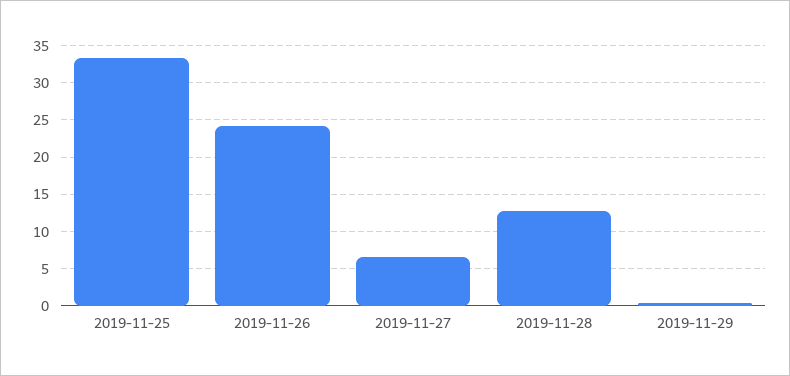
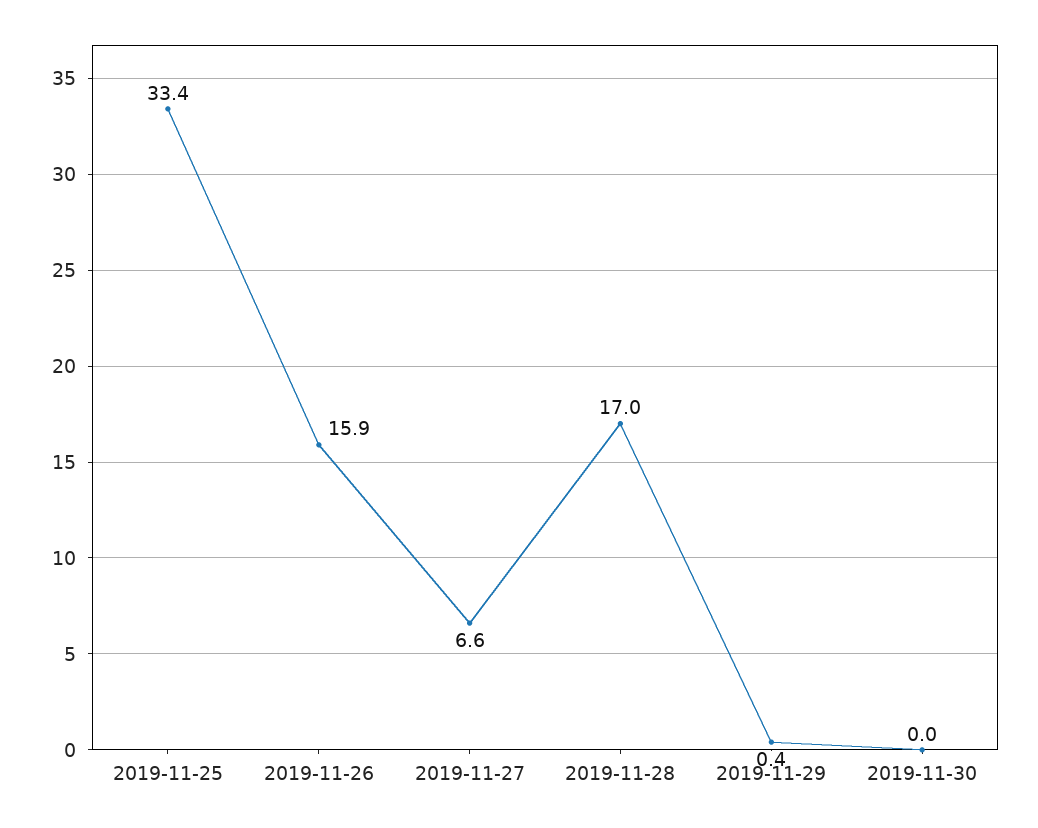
2019-11-26: 24 -> 15.9
2019-11-28: 13 -> 17
2019-11-30: none -> 0

